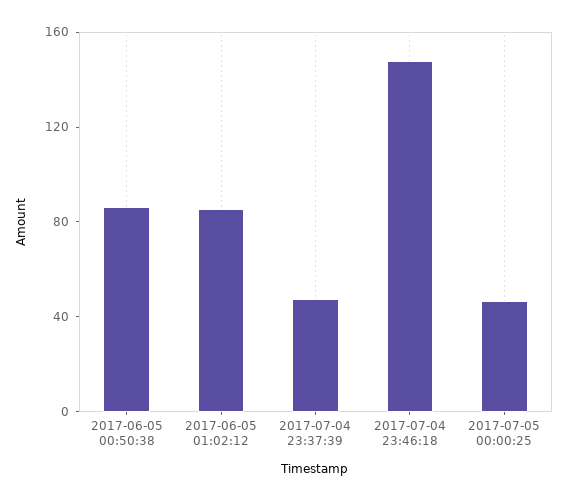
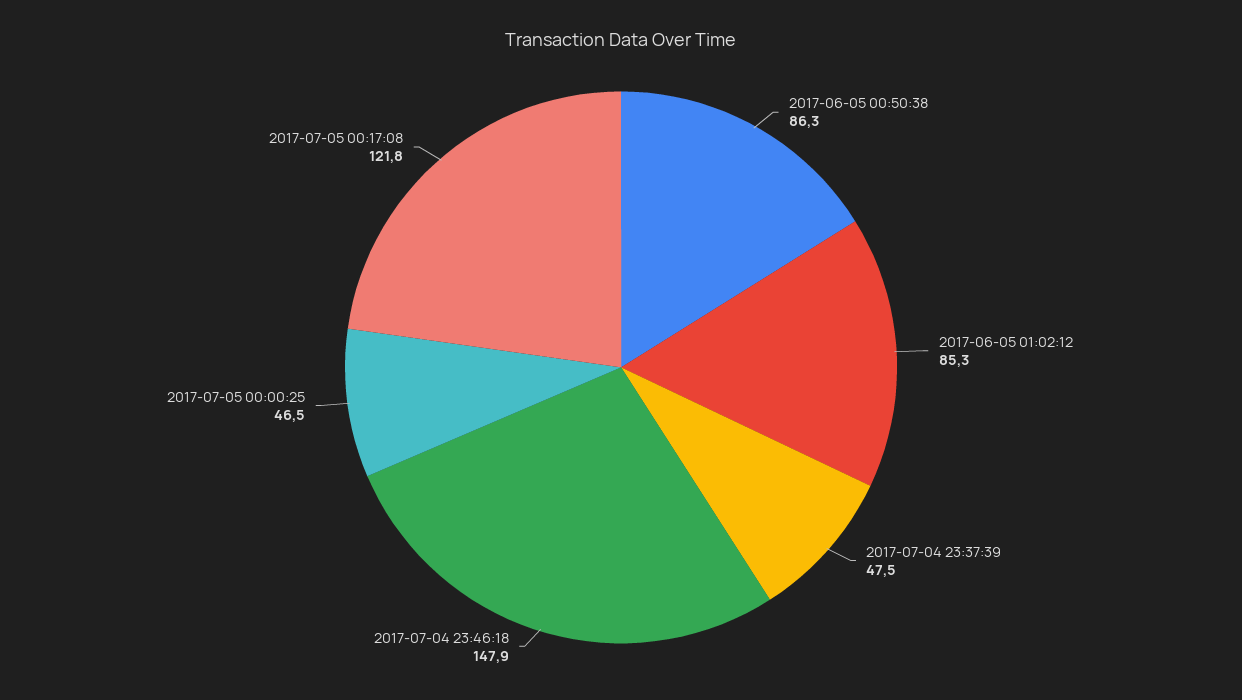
2017-07-05 00:17:08: none -> 121.8

